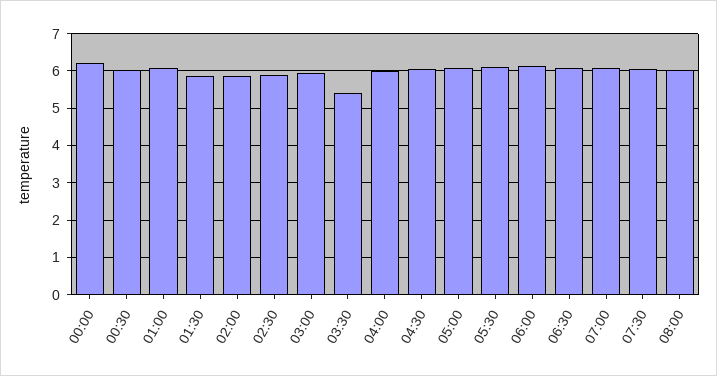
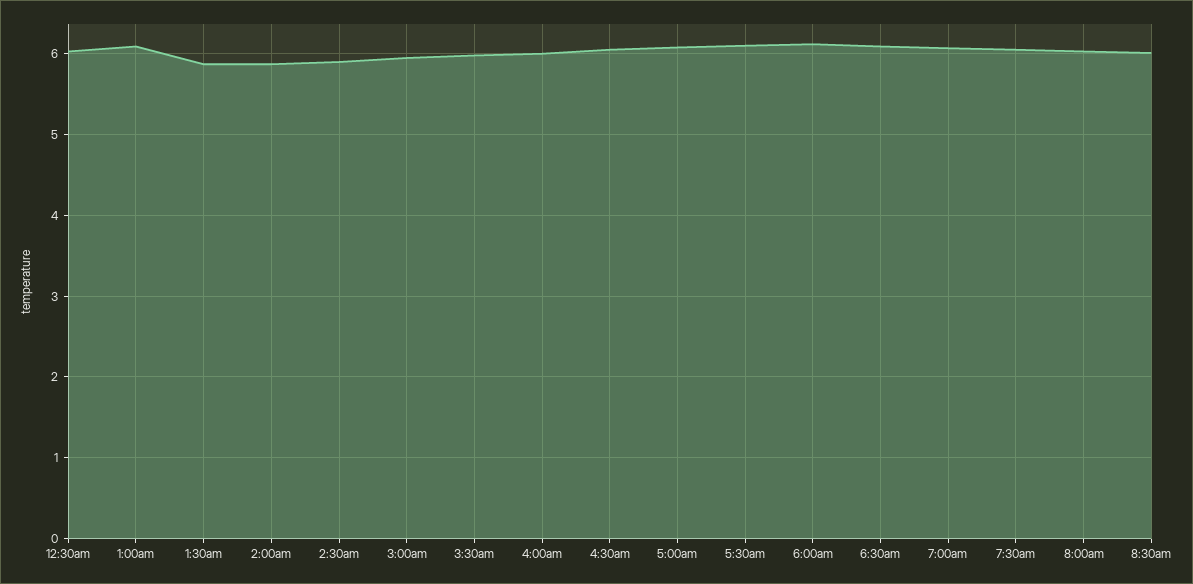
00:00: 6.2 -> none
03:30: 5.4 -> 6
8:30am: none -> 6

